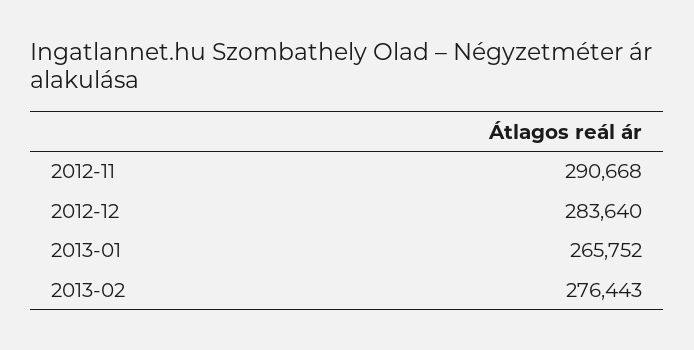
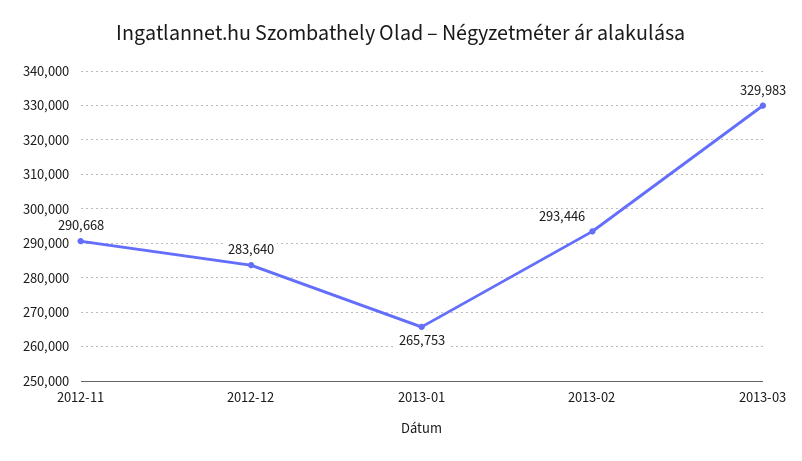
2013-01: 265752 -> 265753
2013-02: 276443 -> 293446
2013-03: none -> 329983

